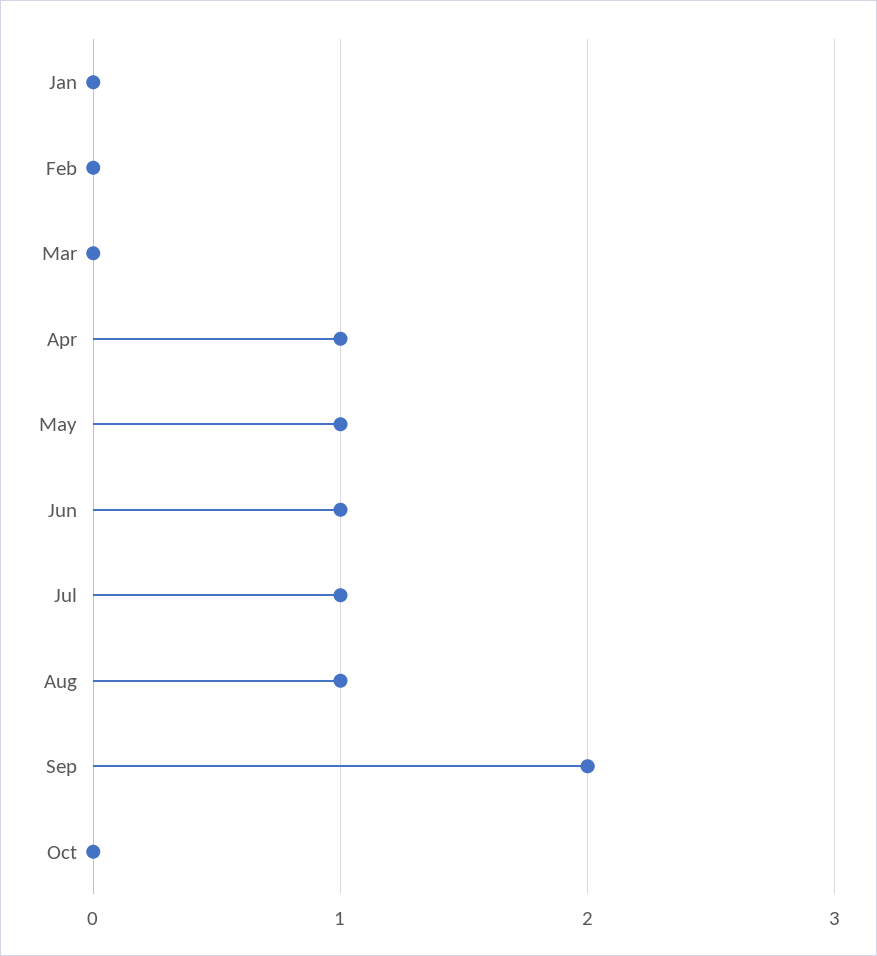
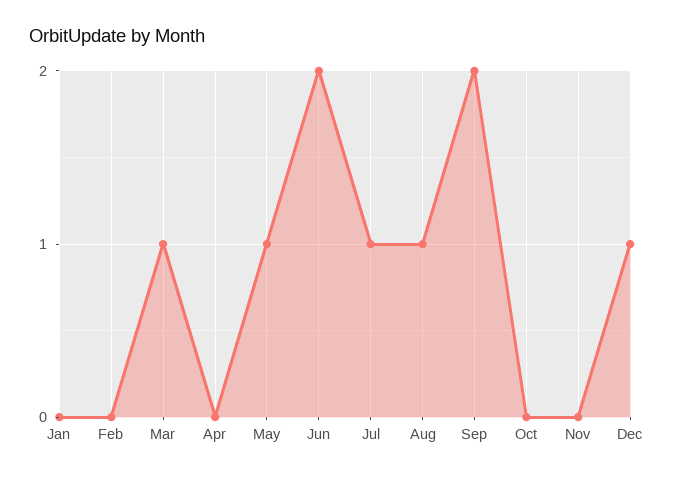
Mar: 0 -> 1
Apr: 1 -> 0
Jun: 1 -> 2
Nov: none -> 0
Dec: none -> 1

